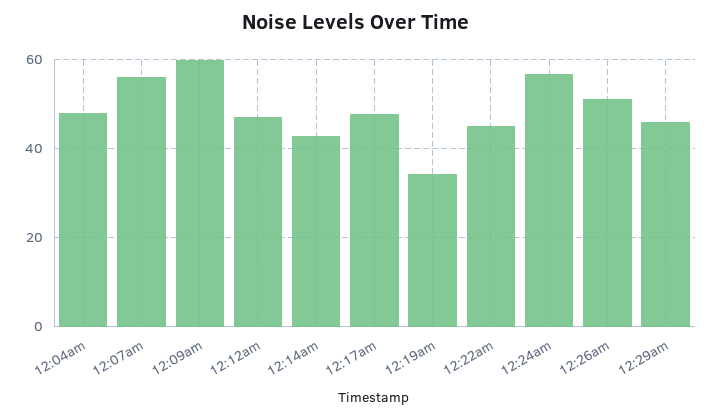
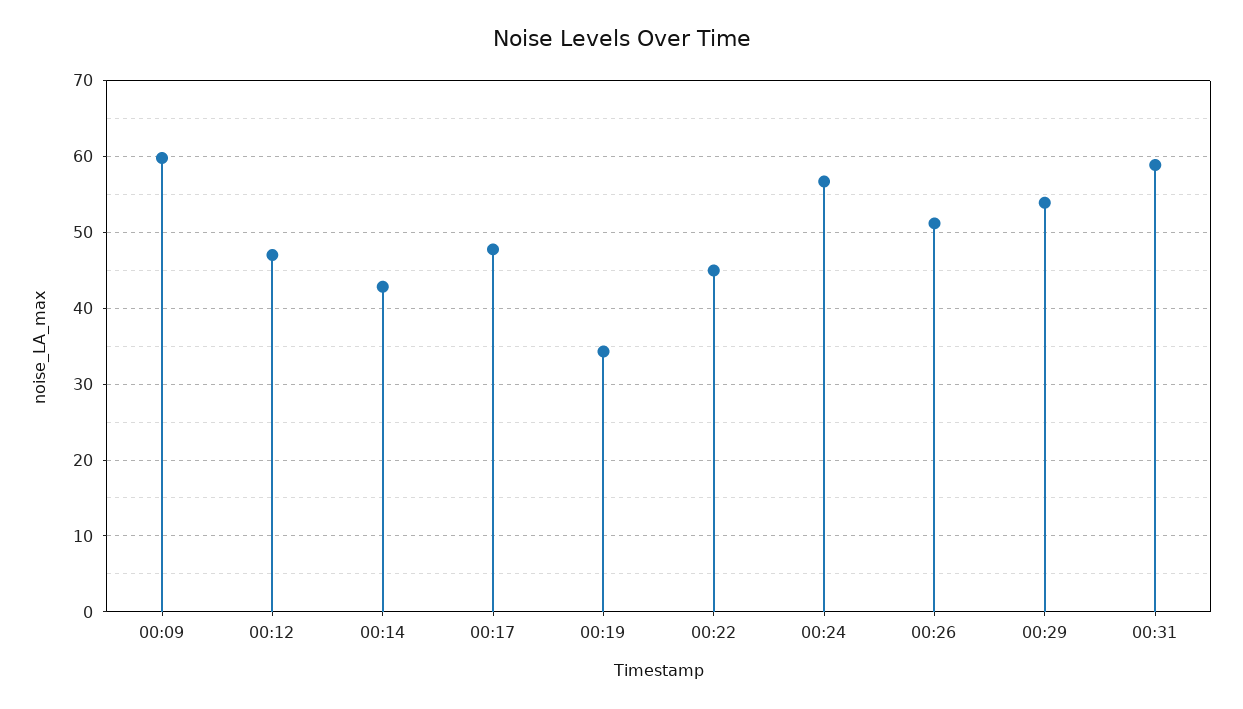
12:04am: 48 -> none
12:07am: 56 -> none
12:29am: 46 -> 54
00:31: none -> 59

